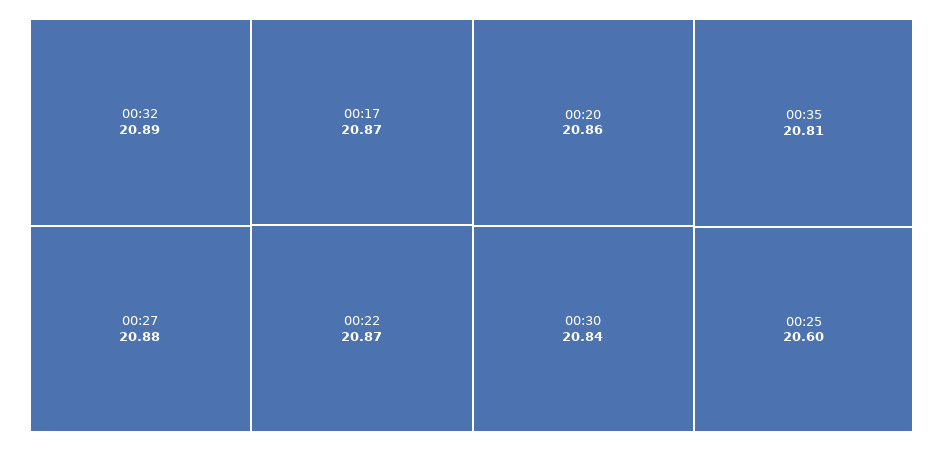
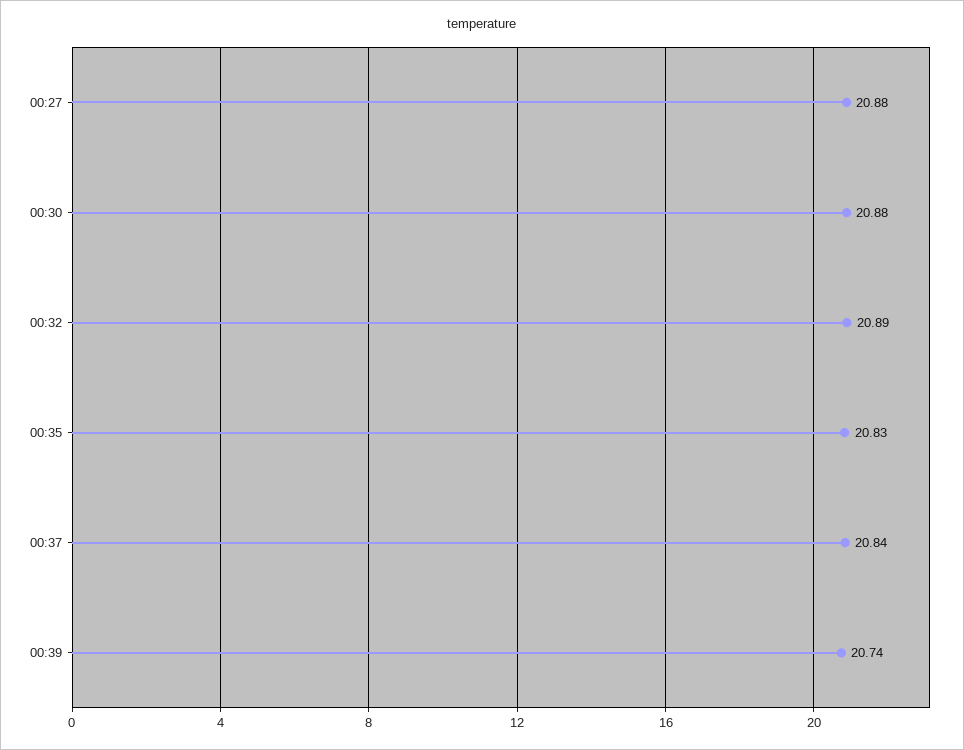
00:17: 20.87 -> none
00:22: 20.87 -> none
00:20: 20.86 -> none
00:30: 20.84 -> 20.88
00:35: 20.81 -> 20.83
00:25: 20.6 -> none
00:37: none -> 20.84
00:39: none -> 20.74

